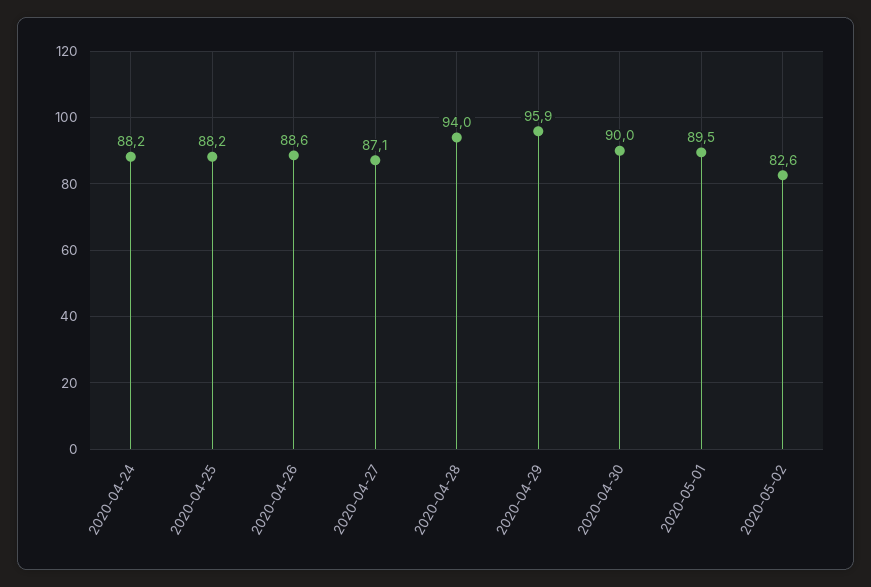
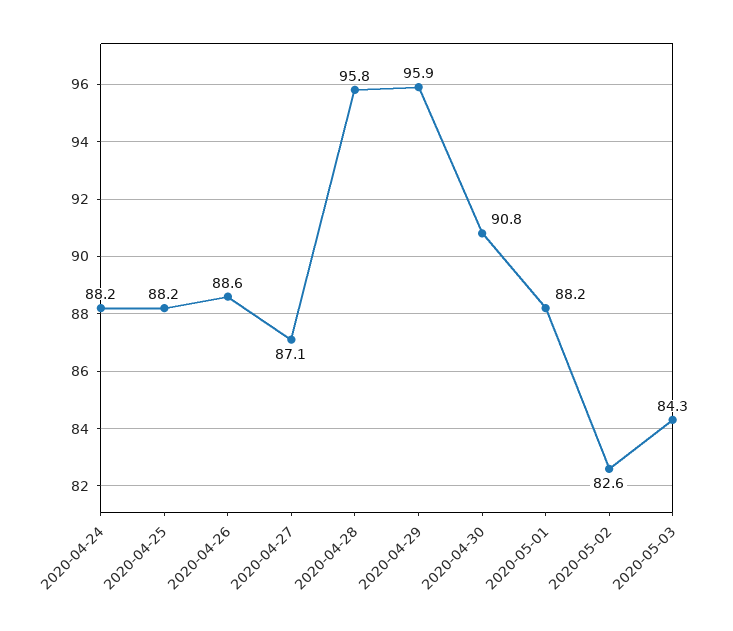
2020-04-28: 94 -> 95.8
2020-04-30: 90 -> 90.8
2020-05-01: 89.5 -> 88.2
2020-05-03: none -> 84.3

